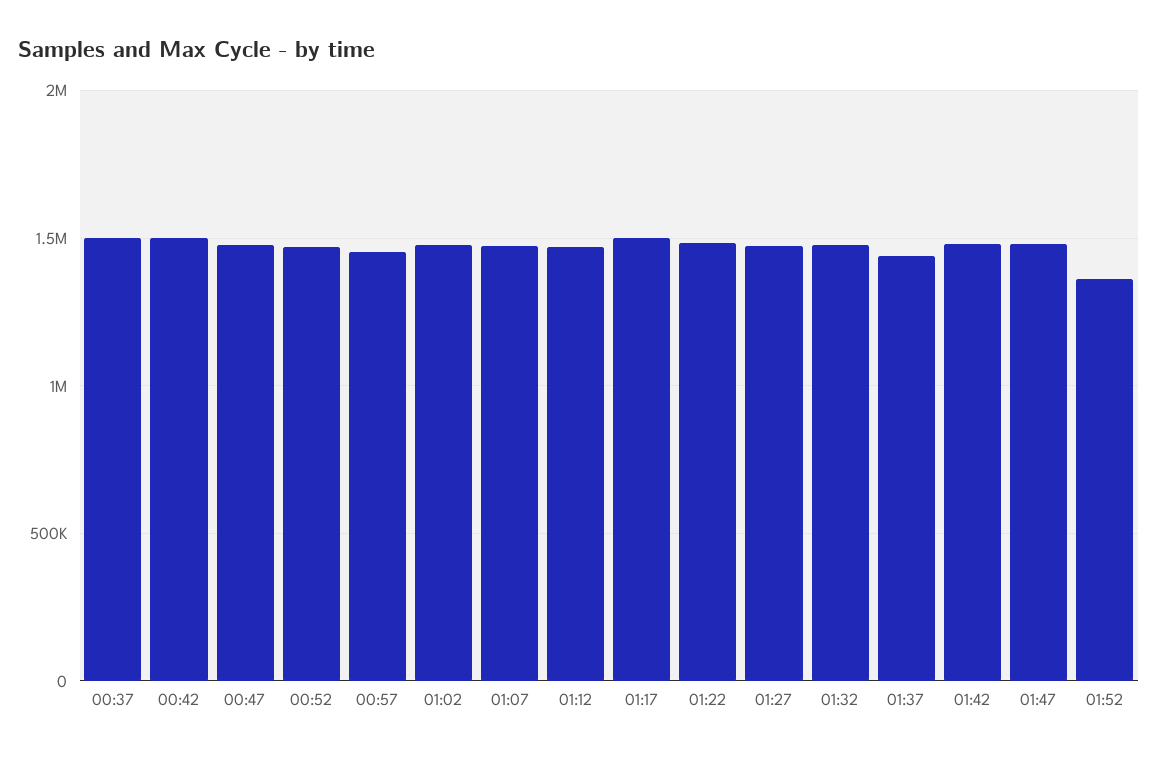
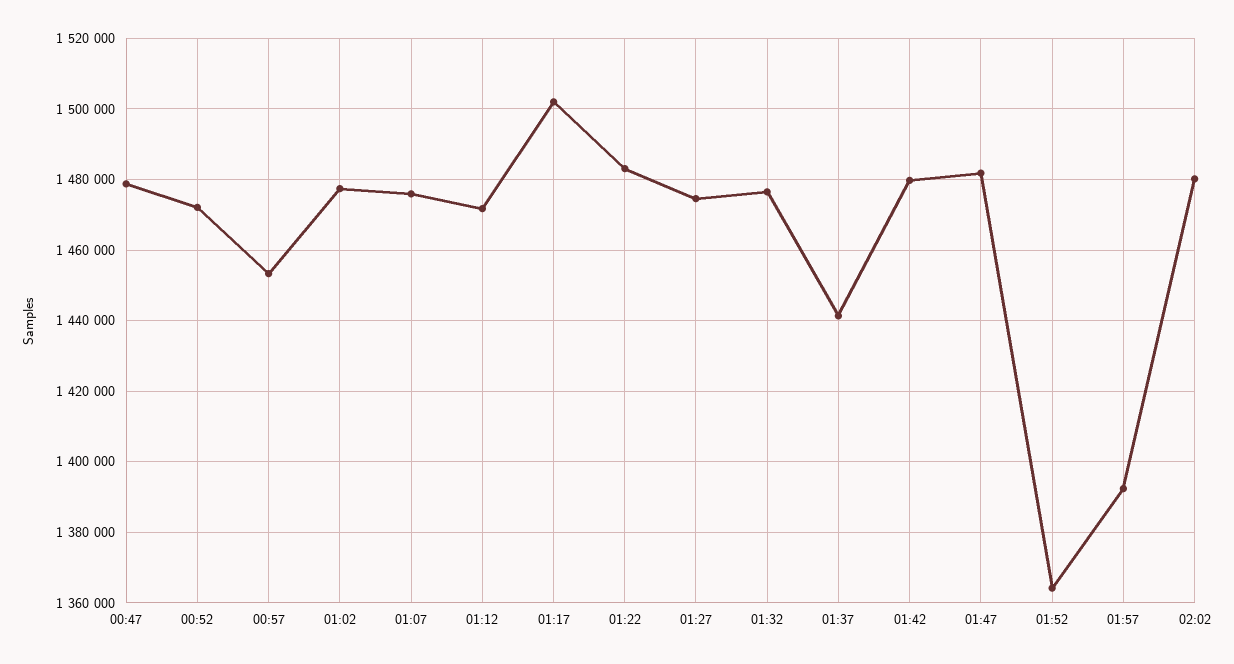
00:37: 1500000 -> none
00:42: 1500000 -> none
01:57: none -> 1392000
02:02: none -> 1480000

